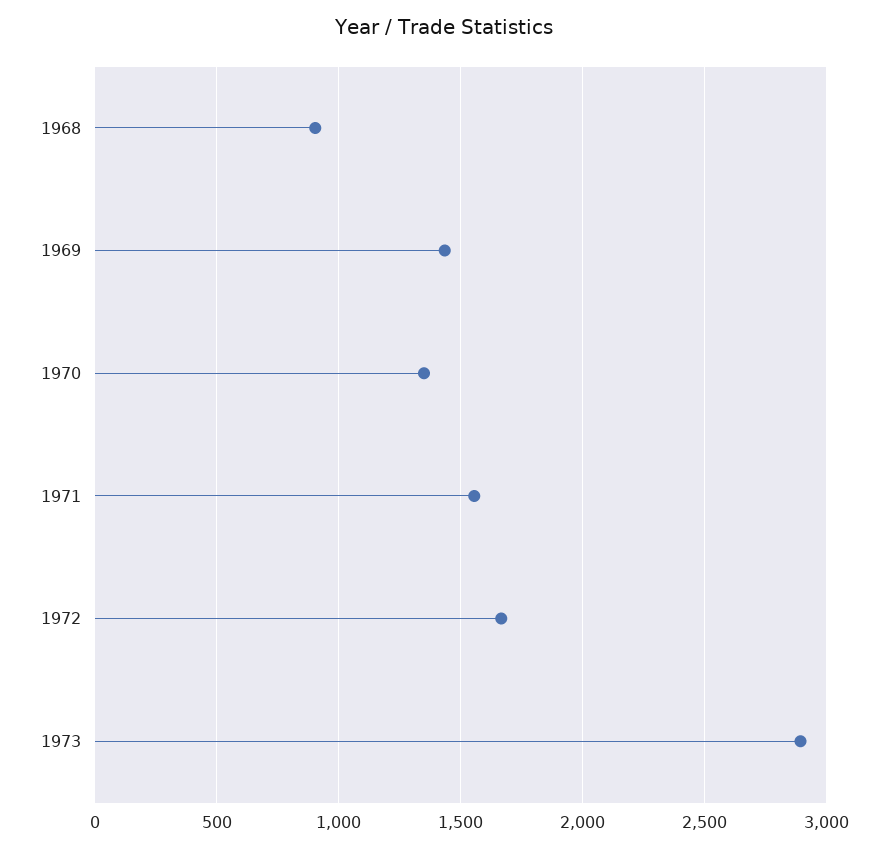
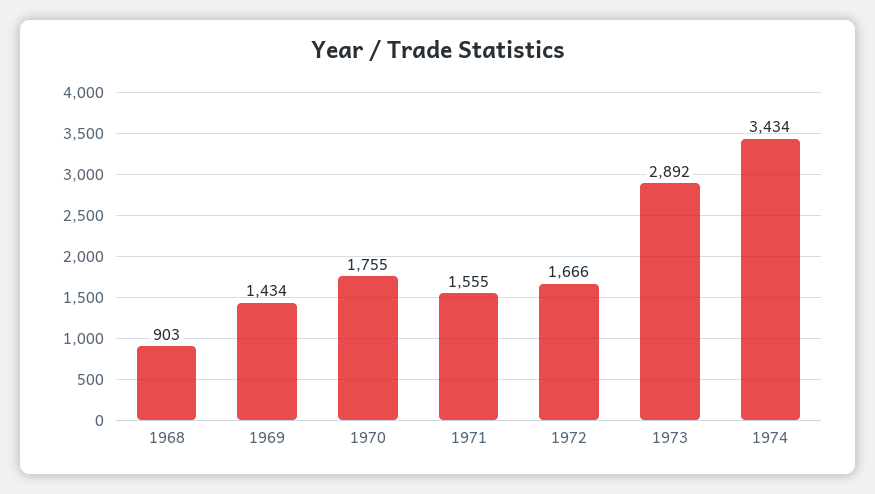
1970: 1350 -> 1755
1974: none -> 3434

